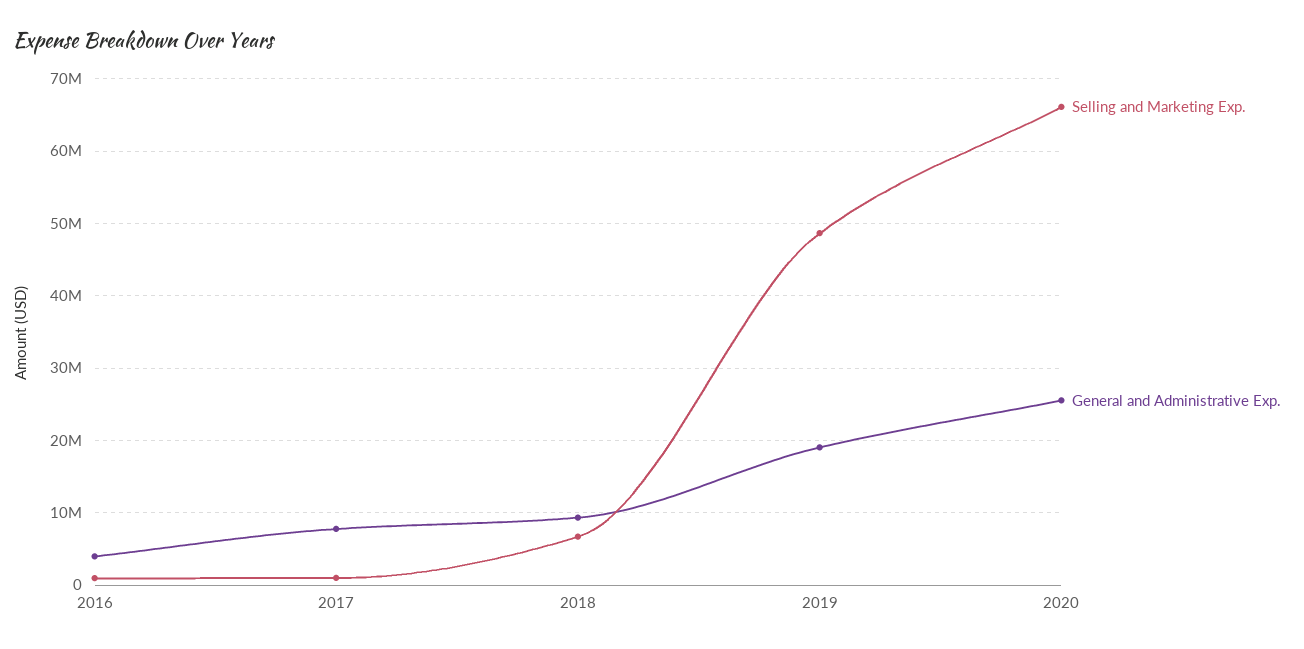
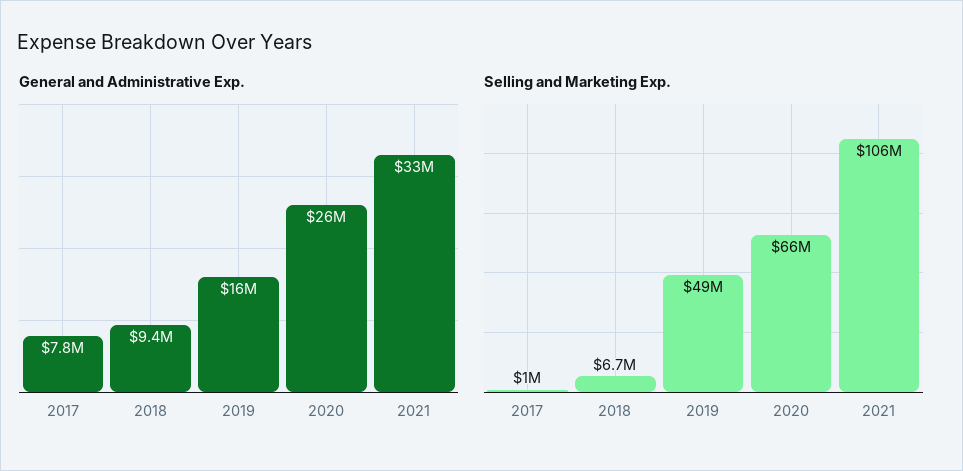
Selling and Marketing Exp., 2016: 1000000 -> none
General and Administrative Exp., 2016: 4000000 -> none
General and Administrative Exp., 2019: 19000000 -> 16000000
General and Administrative Exp., 2021: none -> 33000000
Selling and Marketing Exp., 2021: none -> 106000000

